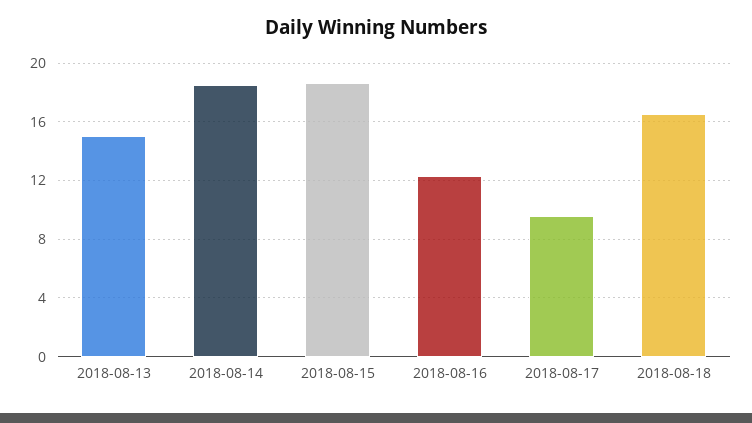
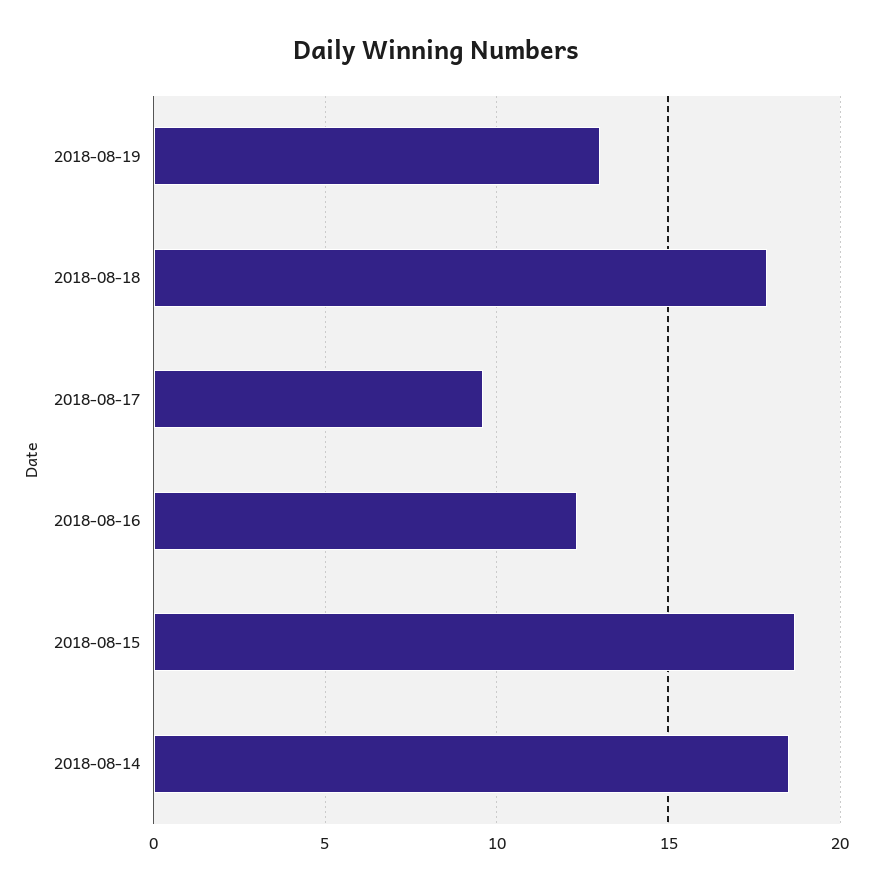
2018-08-13: 15 -> none
2018-08-18: 16.5 -> 18
2018-08-19: none -> 13

